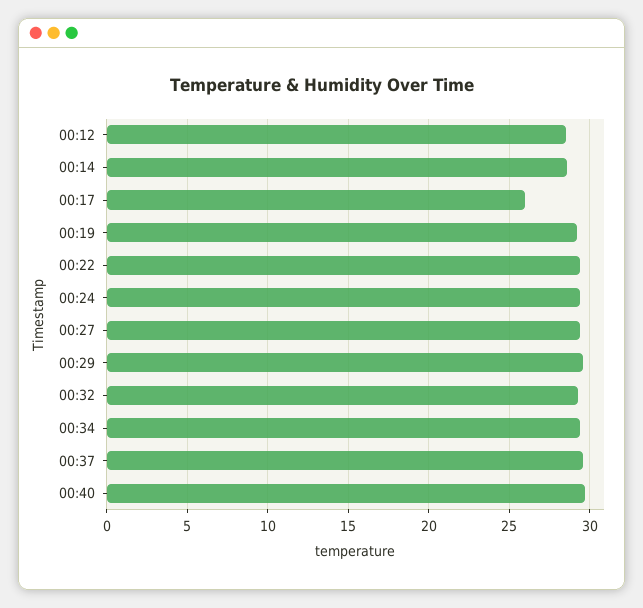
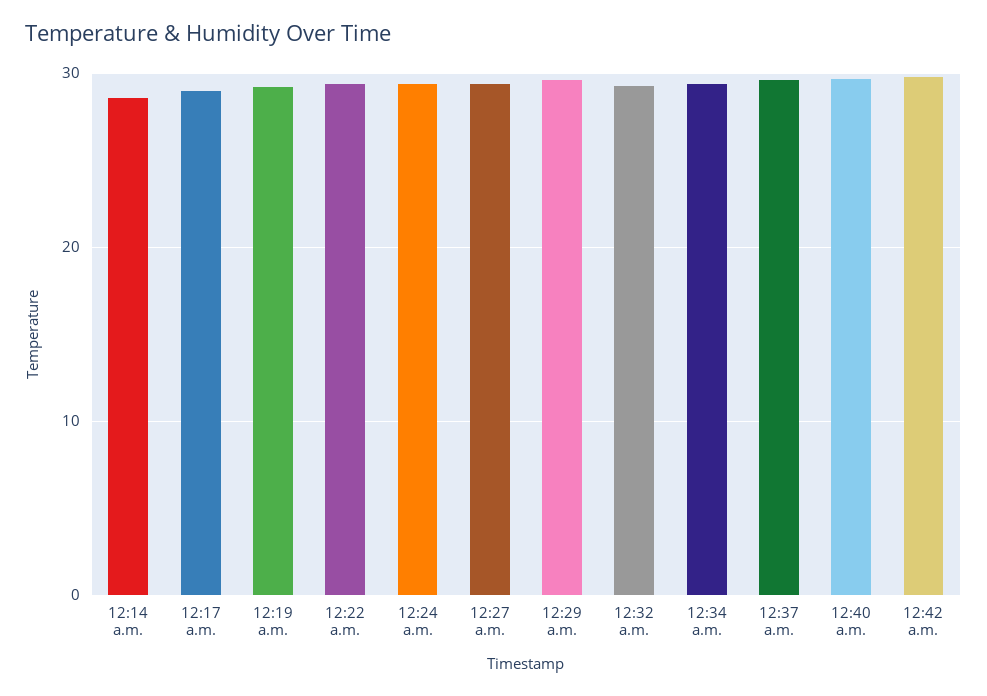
00:12: 28.5 -> none
00:17: 26 -> 29
12:42 a.m.: none -> 30

